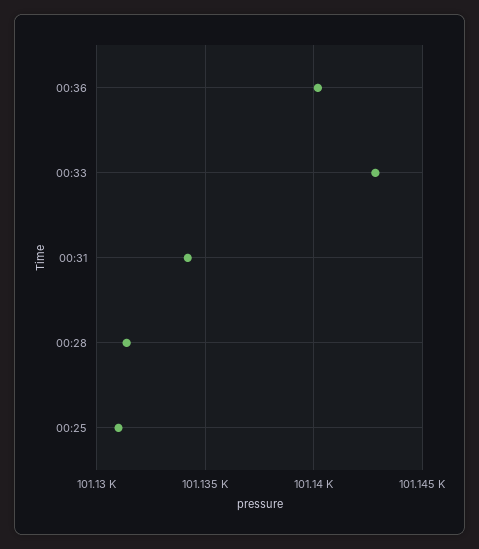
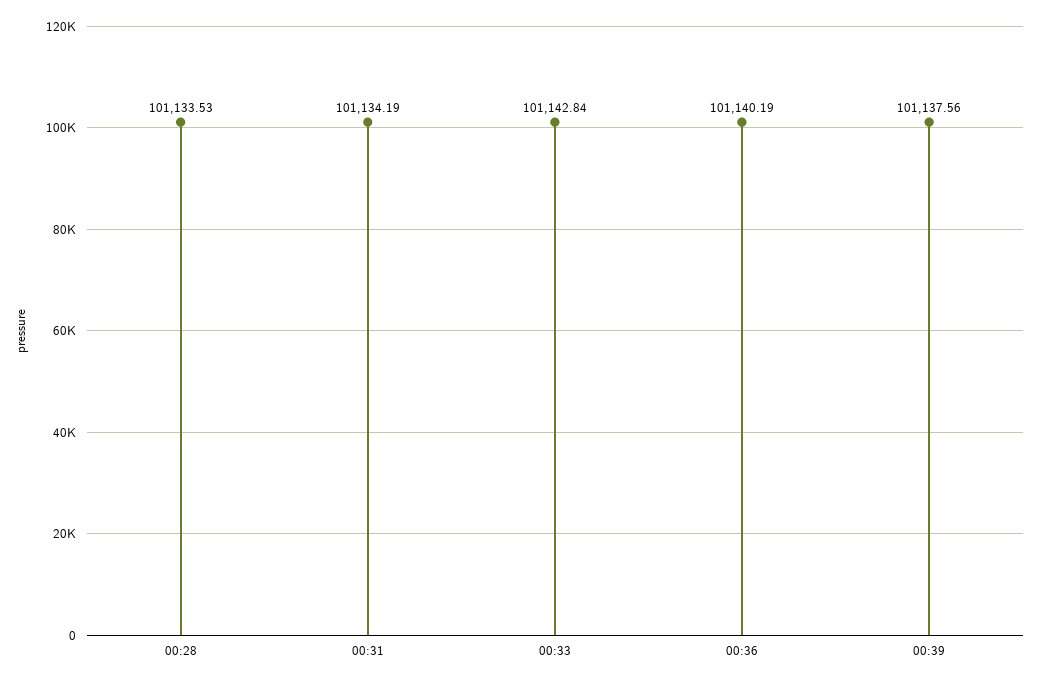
00:28: 101131.5 -> 101133.53
00:25: 101131 -> none
00:39: none -> 101137.56

